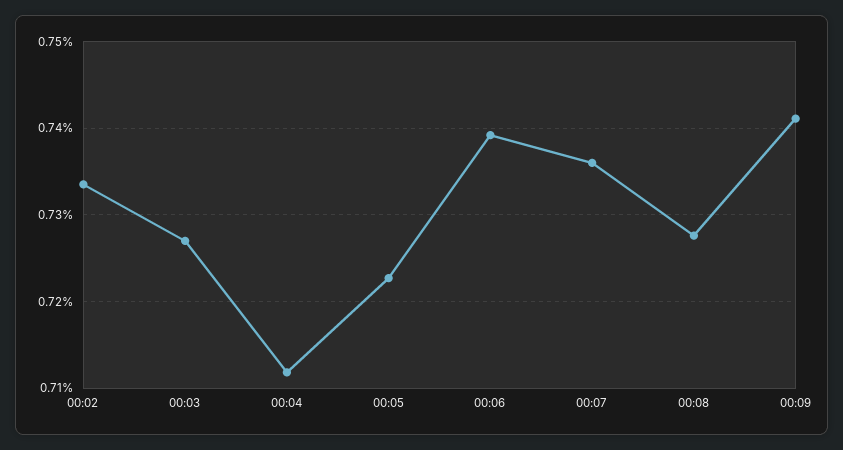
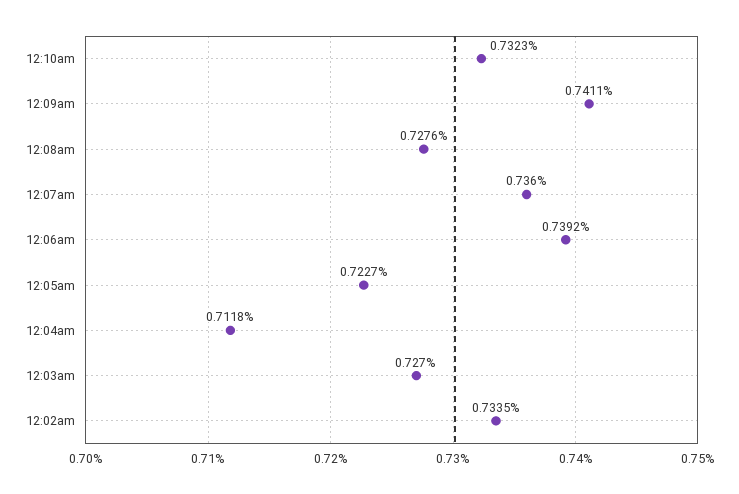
12:10am: none -> 0.7323

